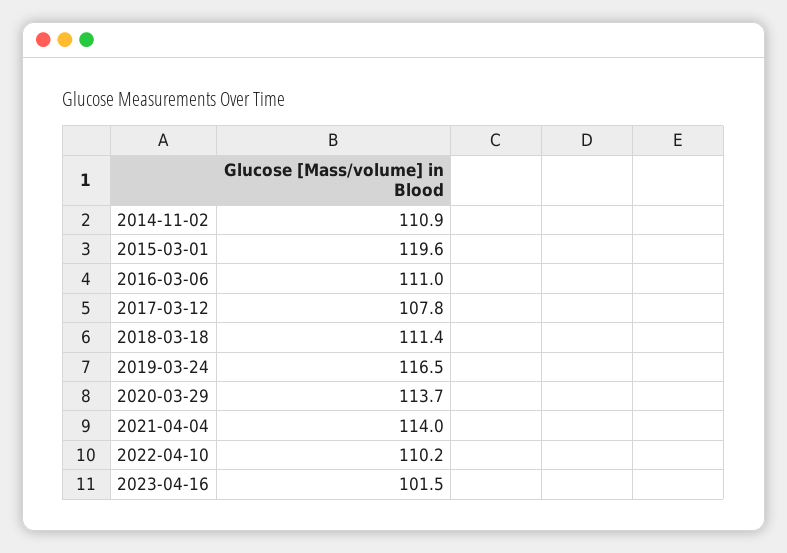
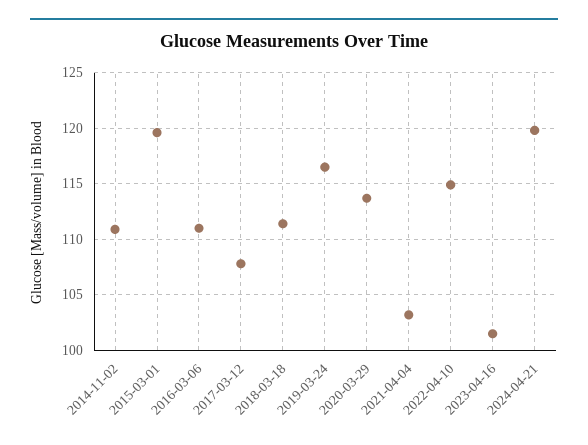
2021-04-04: 114 -> 103
2022-04-10: 110.2 -> 115
2024-04-21: none -> 120

